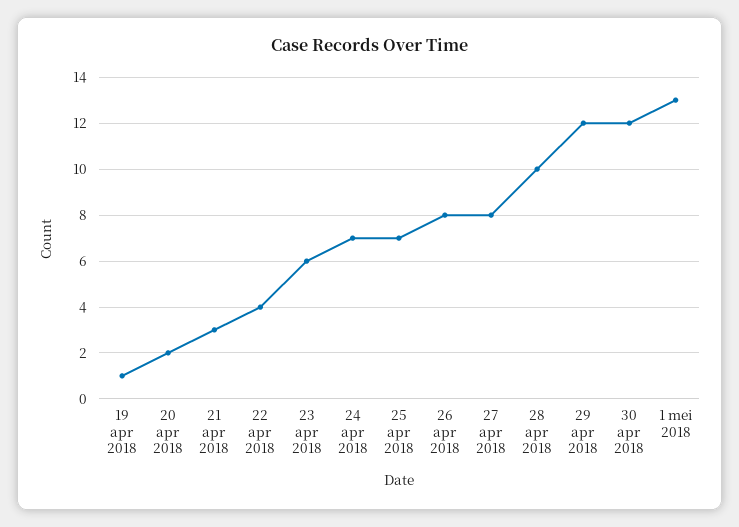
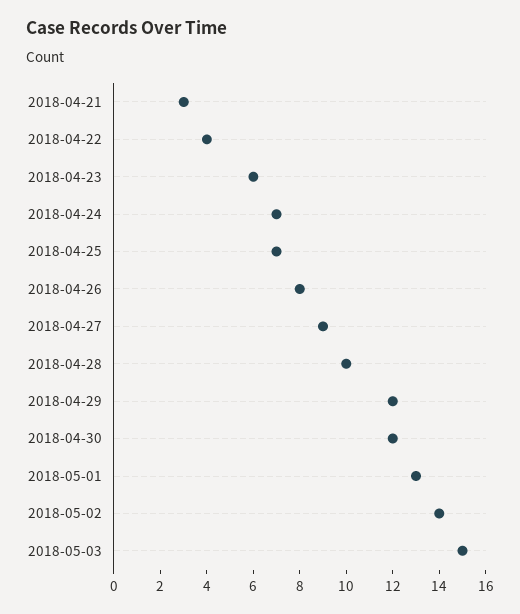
19 apr 2018: 1 -> none
20 apr 2018: 2 -> none
27 apr 2018: 8 -> 9
2018-05-02: none -> 14
2018-05-03: none -> 15

